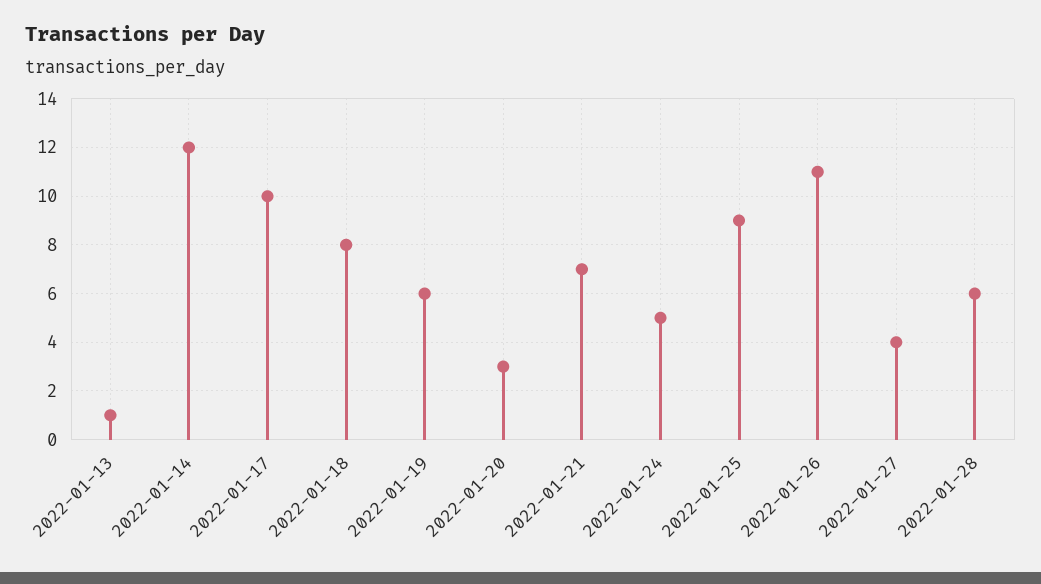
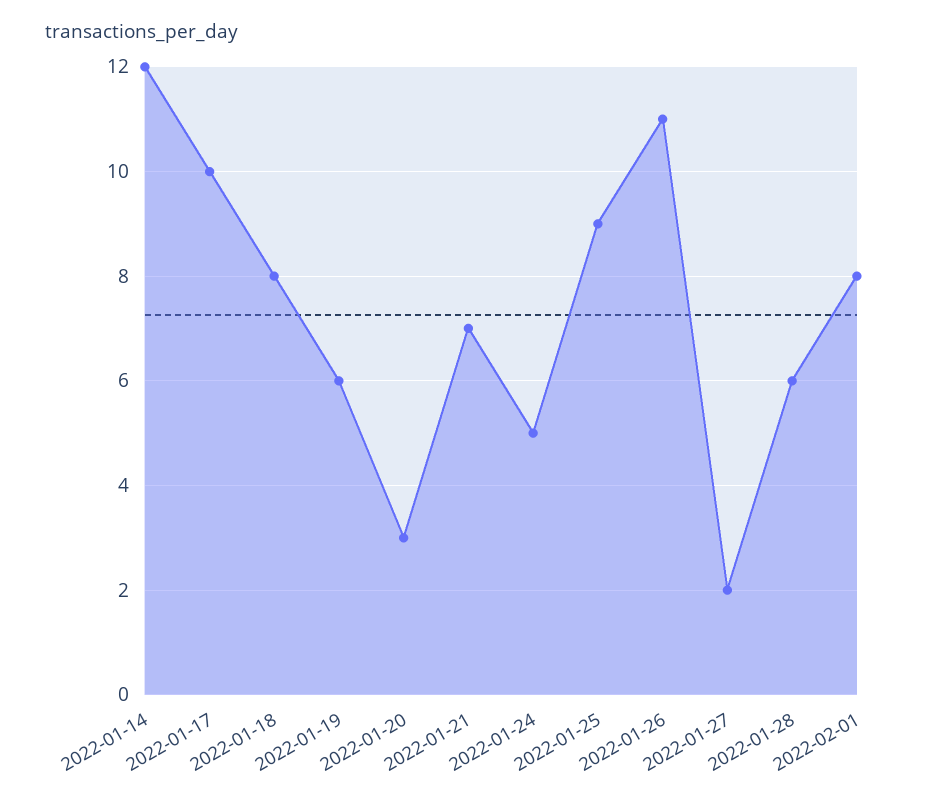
2022-01-13: 1 -> none
2022-01-27: 4 -> 2
2022-02-01: none -> 8

